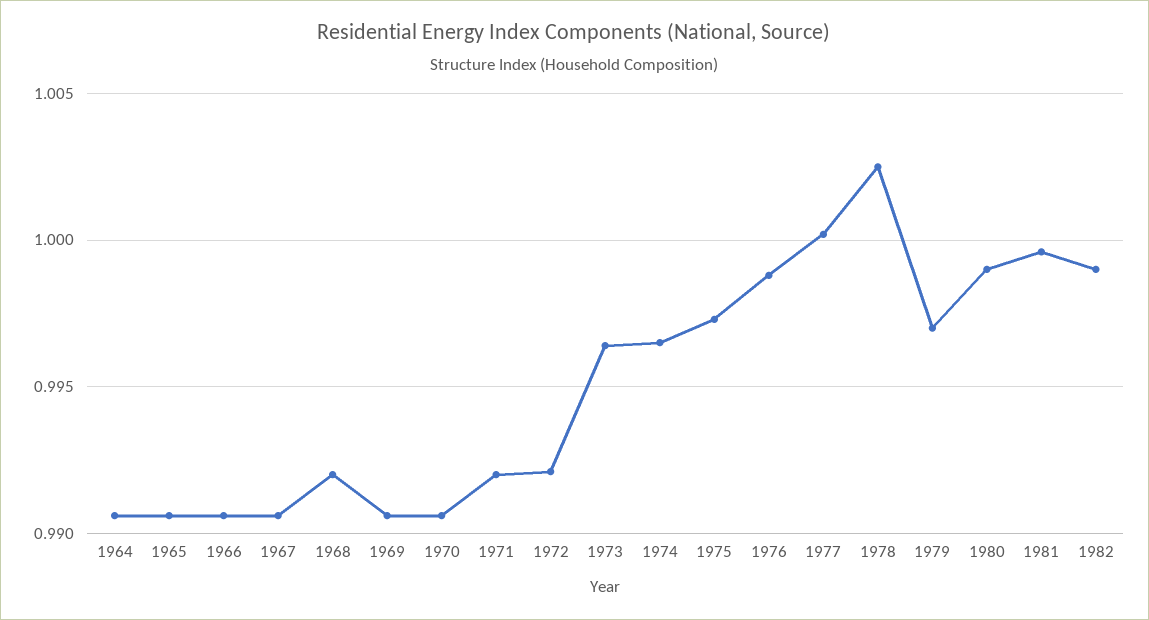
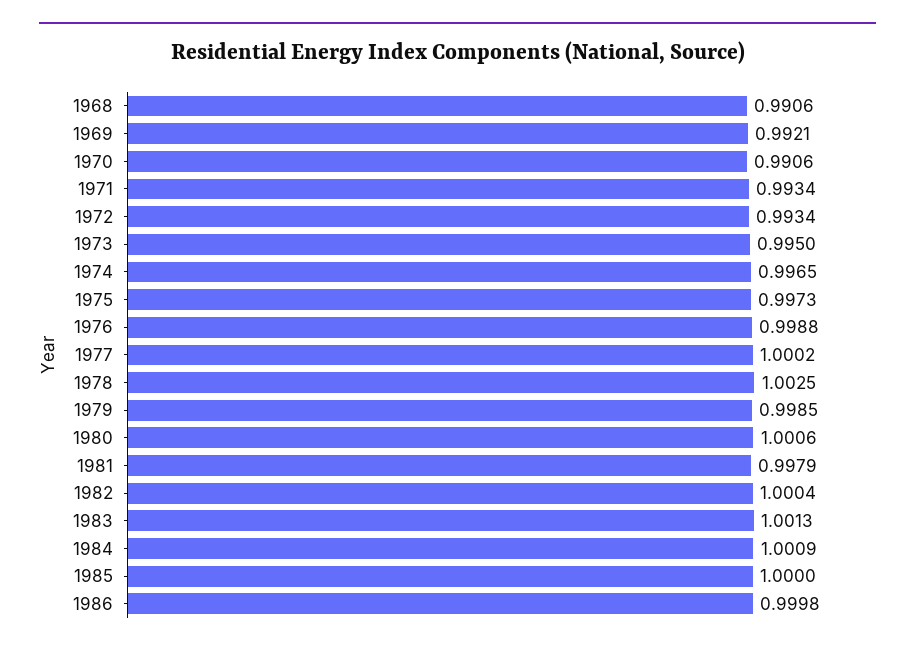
1964: 0.9905 -> none
1965: 0.9905 -> none
1966: 0.9905 -> none
1967: 0.9905 -> none
1968: 0.992 -> 0.9906
1969: 0.9905 -> 0.9921
1971: 0.992 -> 0.9934
1972: 0.992 -> 0.9934
1973: 0.9965 -> 0.995
1979: 0.997 -> 0.9985
1980: 0.999 -> 1.0006
1981: 0.9995 -> 0.9979
1982: 0.999 -> 1.0004
1983: none -> 1.0013
1984: none -> 1.0009
1985: none -> 1
1986: none -> 0.9998

